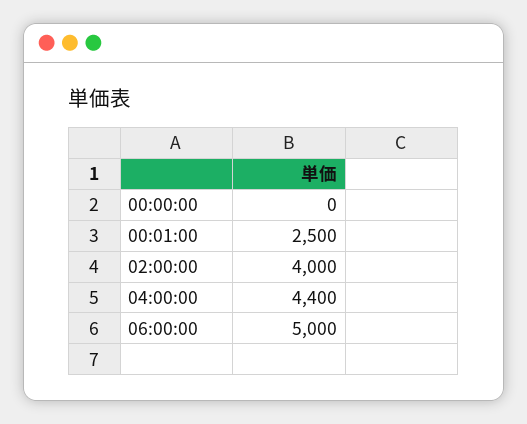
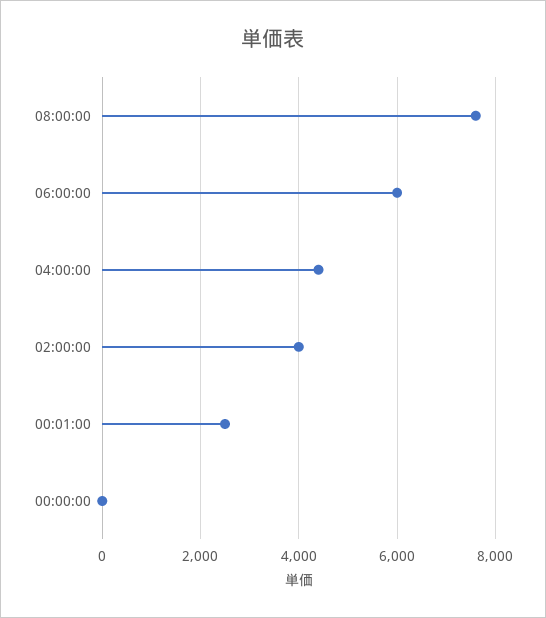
06:00:00: 5000 -> 6000
08:00:00: none -> 7600

